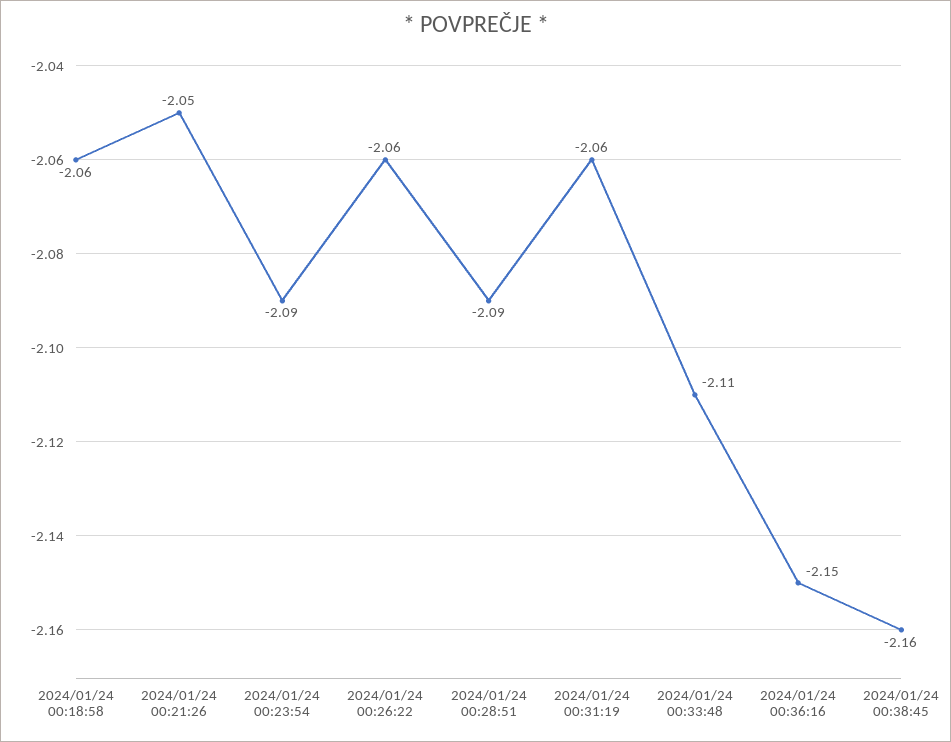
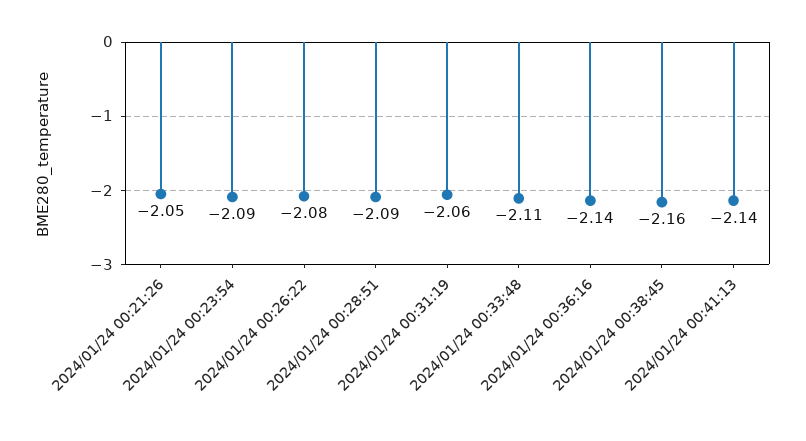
2024/01/24 00:18:58: -2.06 -> none
2024/01/24 00:26:22: -2.06 -> -2.08
2024/01/24 00:36:16: -2.15 -> -2.14
2024/01/24 00:41:13: none -> -2.14

